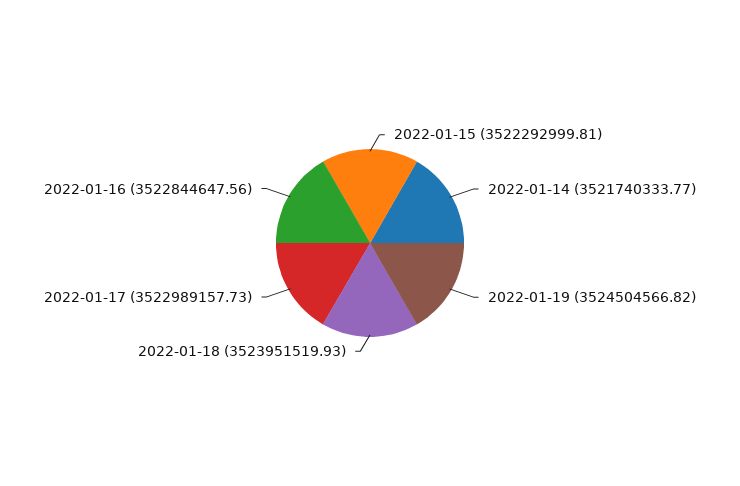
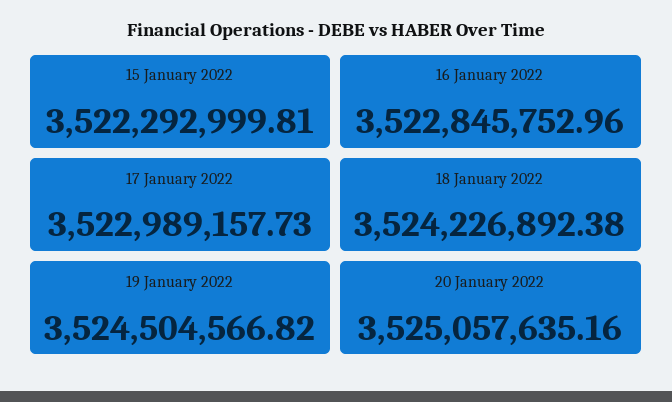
2022-01-14: 3521740333.77 -> none
2022-01-18: 3523951519.93 -> 3524226892.38
2022-01-16: 3522844647.56 -> 3522845752.96
20 January 2022: none -> 3525057635.16

